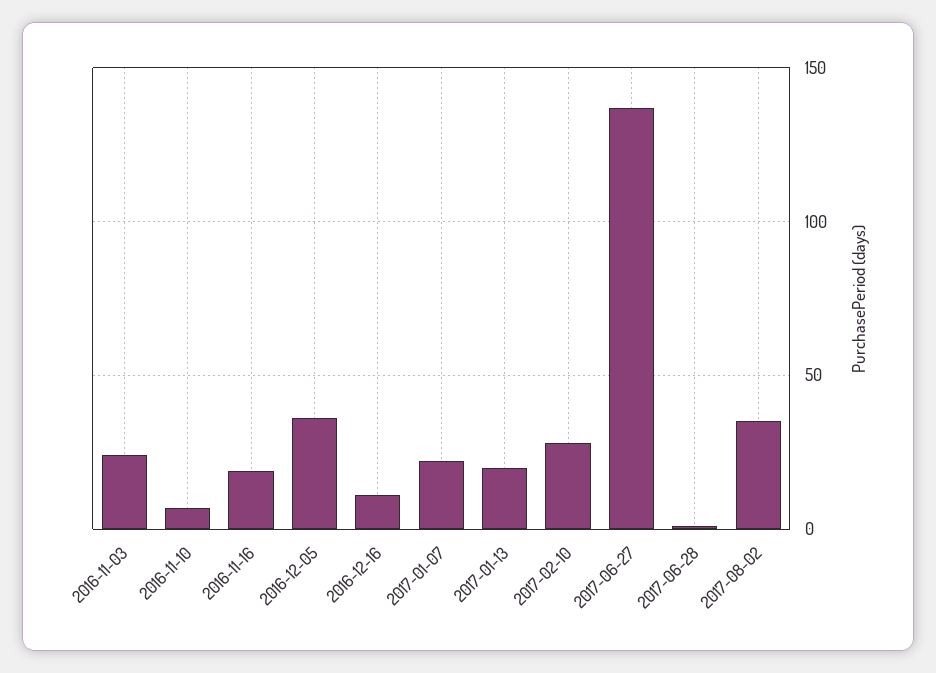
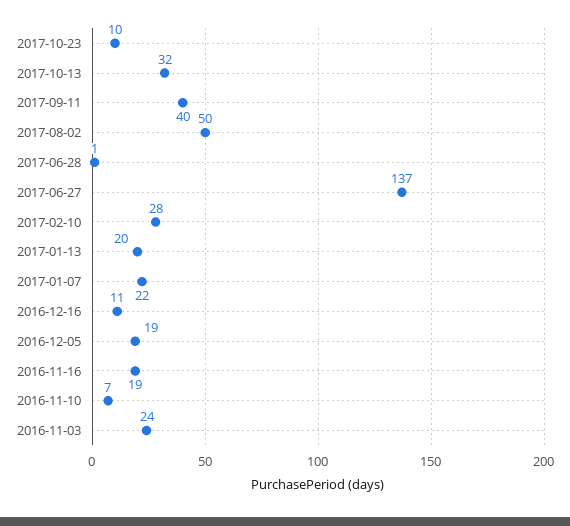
2016-12-05: 35 -> 19
2017-08-02: 35 -> 50
2017-10-23: none -> 10
2017-10-13: none -> 32
2017-09-11: none -> 40

